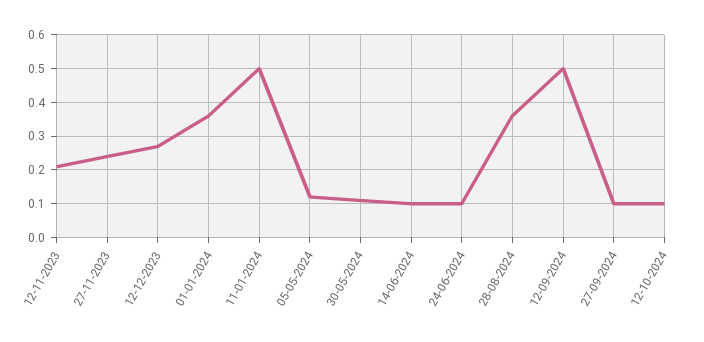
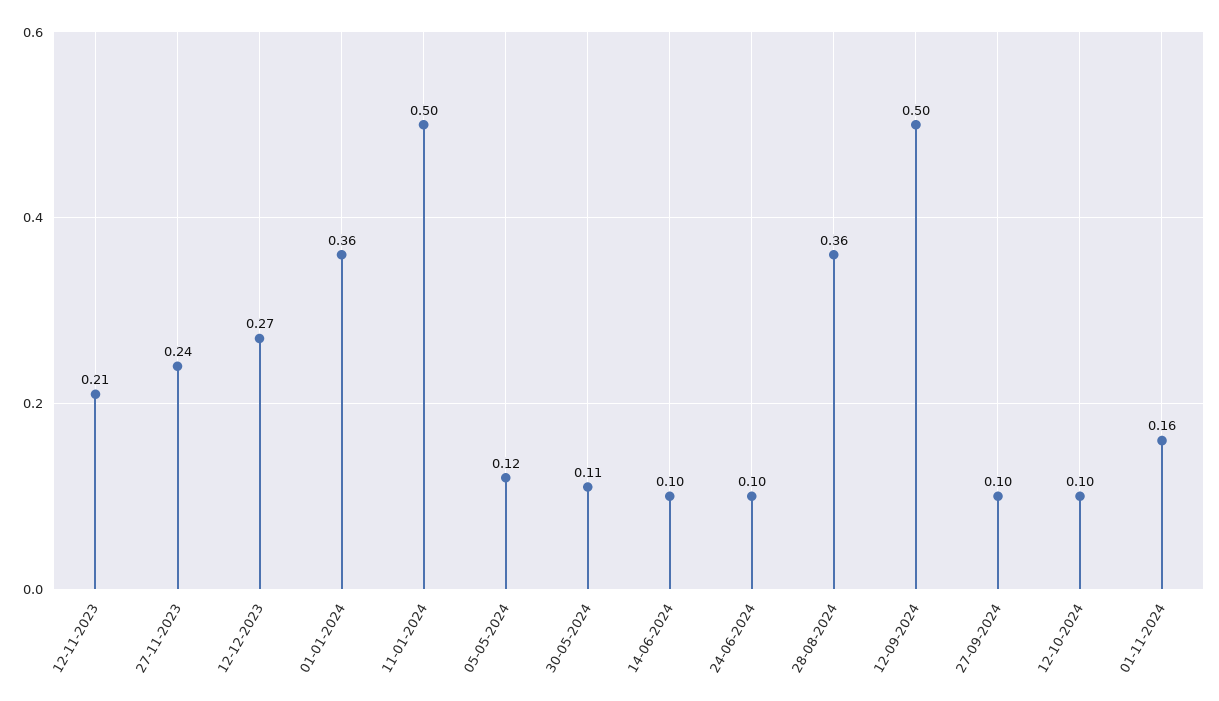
01-11-2024: none -> 0.16

